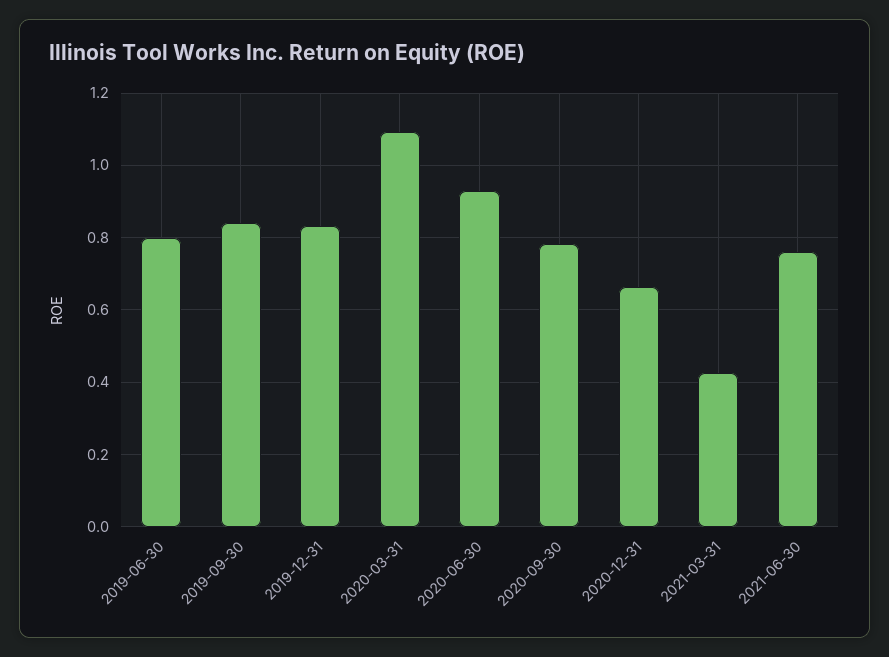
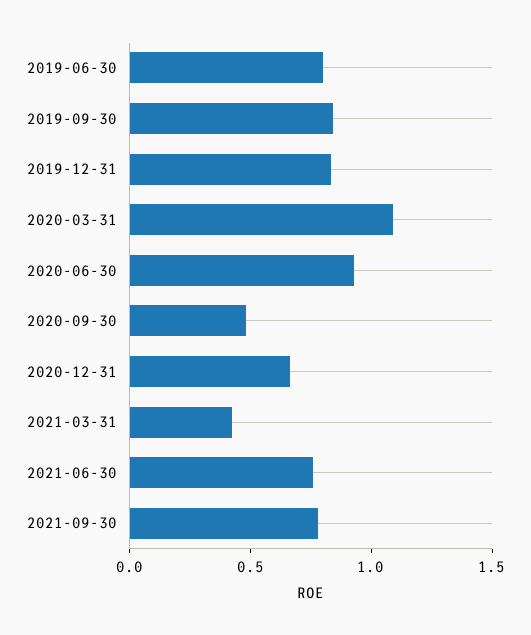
2020-09-30: 0.78 -> 0.5
2021-09-30: none -> 0.8

